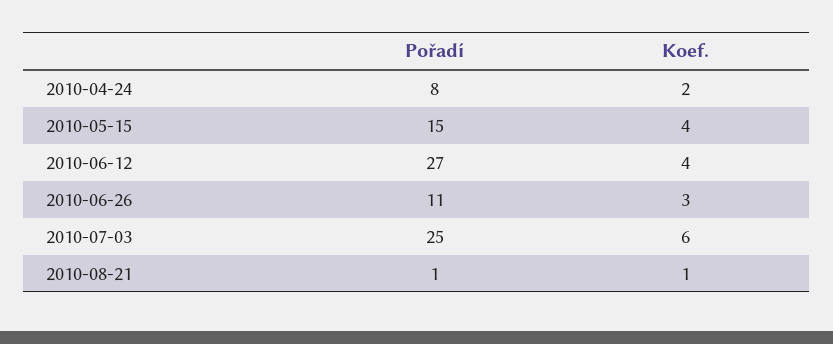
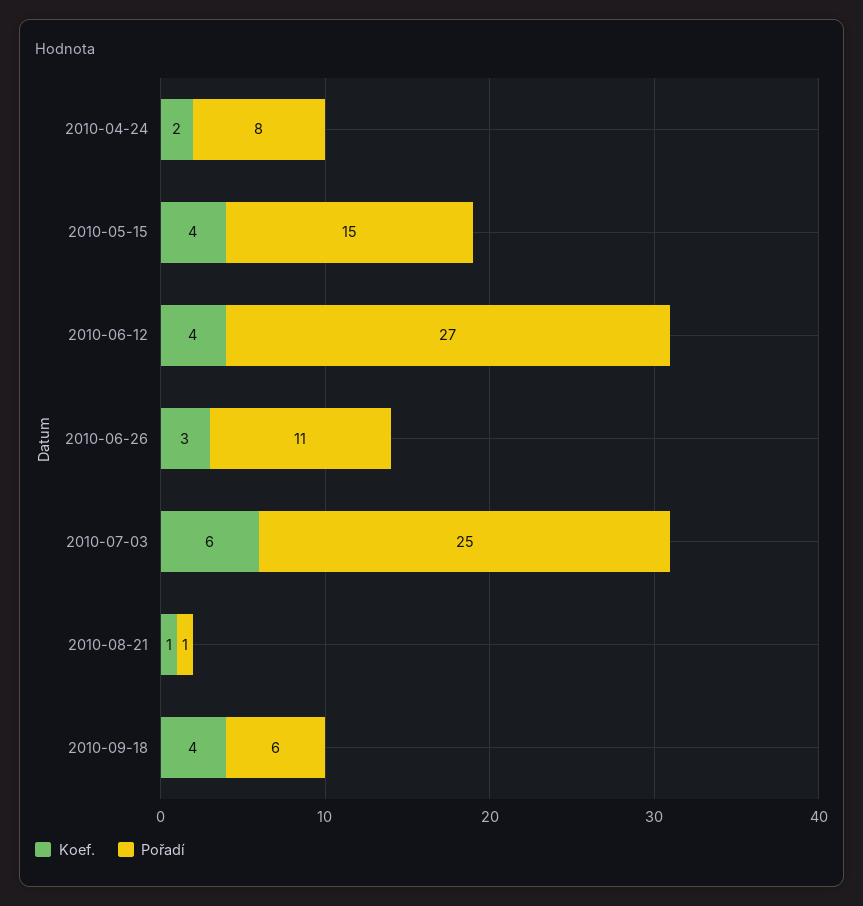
Koef., 2010-09-18: none -> 4
Pořadí, 2010-09-18: none -> 6

